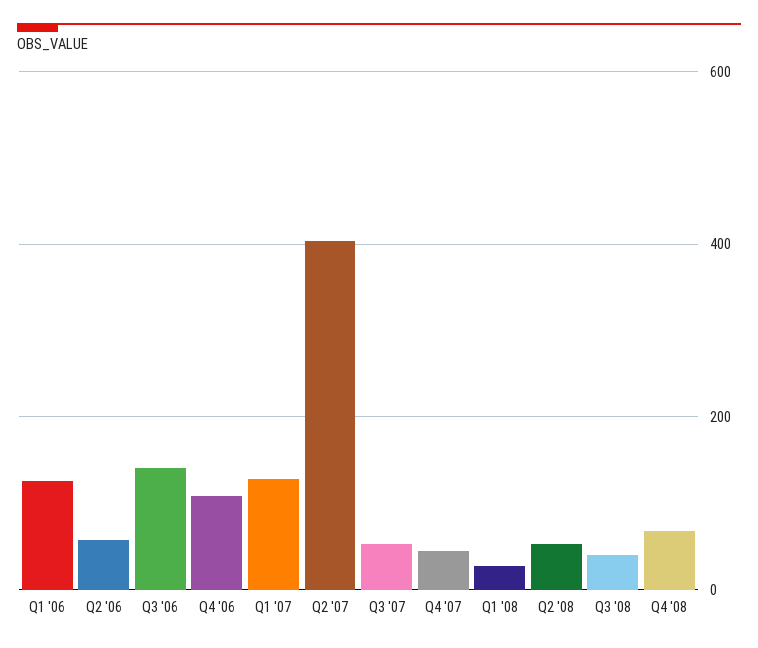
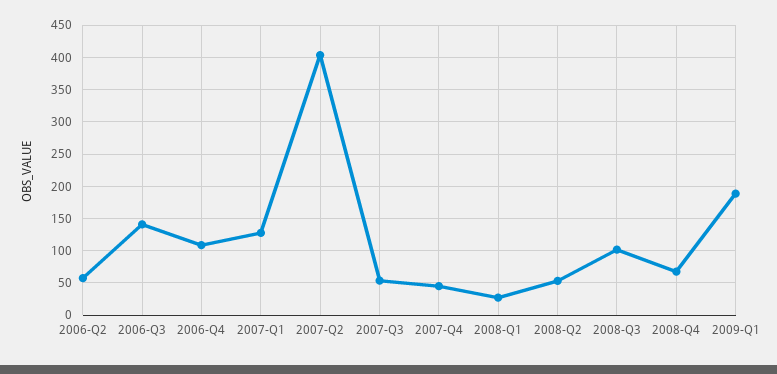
Q1 '06: 120 -> none
Q3 '08: 40 -> 100
2009-Q1: none -> 190

